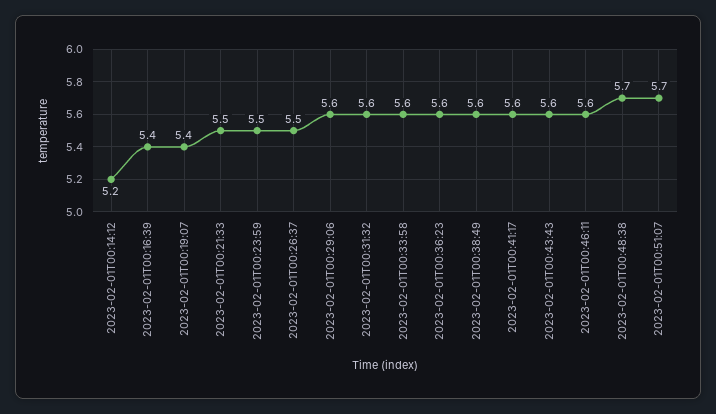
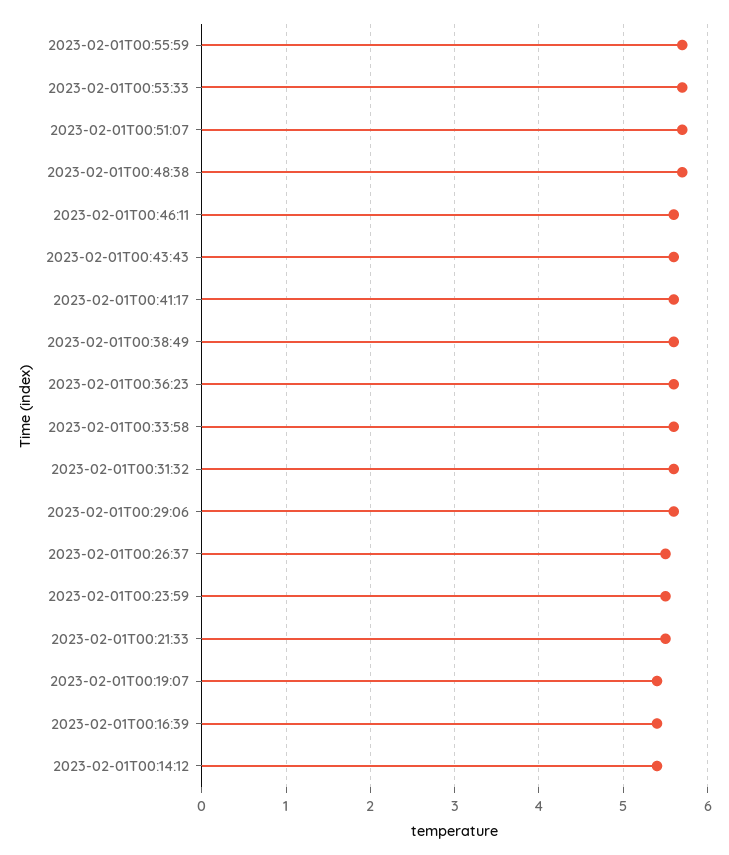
2023-02-01T00:14:12: 5.2 -> 5.4
2023-02-01T00:55:59: none -> 5.7
2023-02-01T00:53:33: none -> 5.7

